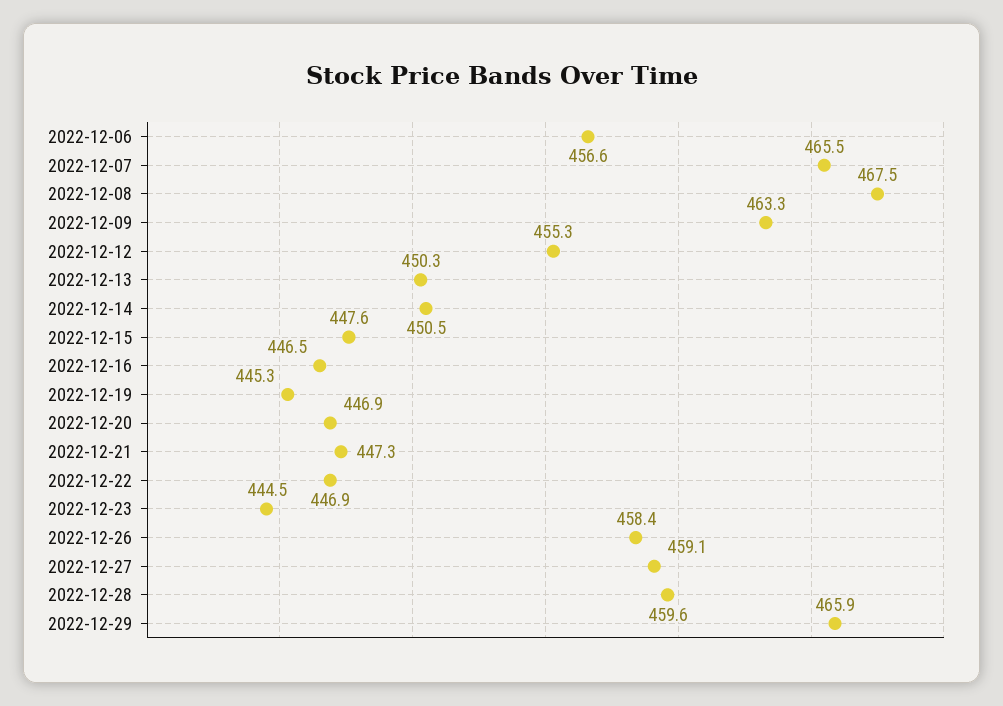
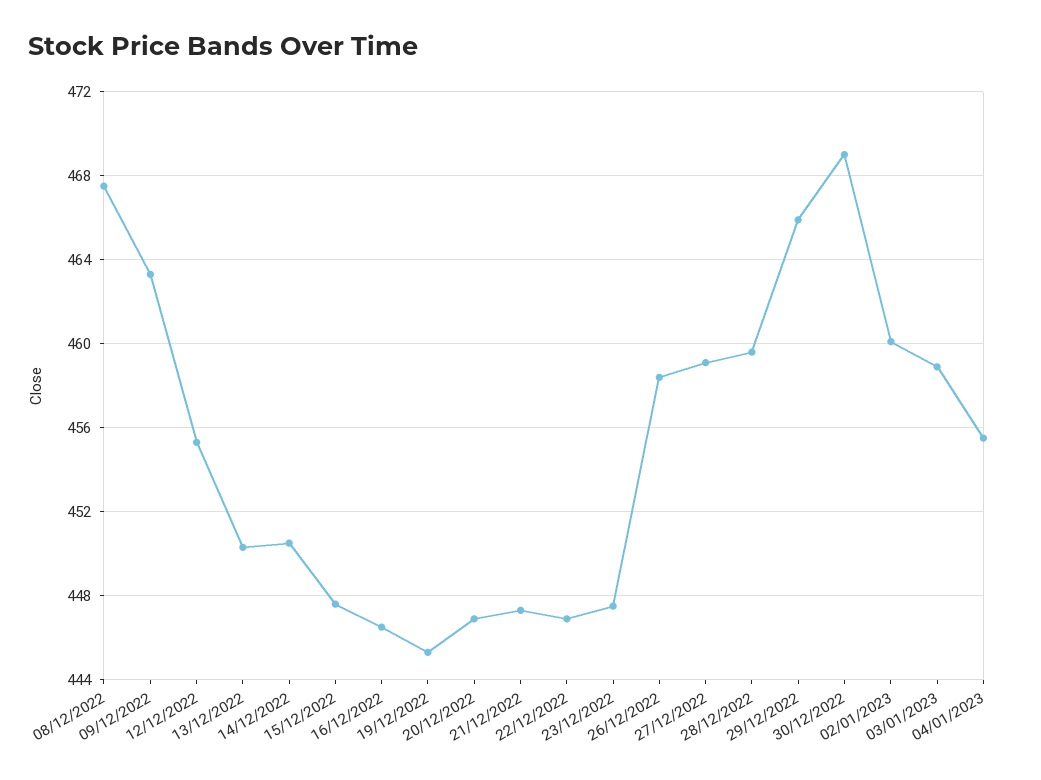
2022-12-06: 456.6 -> none
2022-12-07: 465.5 -> none
2022-12-23: 444.5 -> 447.5
30/12/2022: none -> 469
02/01/2023: none -> 460
03/01/2023: none -> 459
04/01/2023: none -> 455.5

